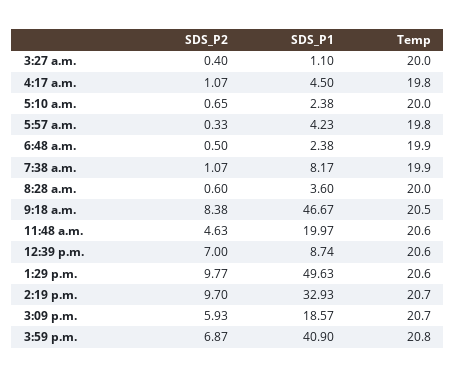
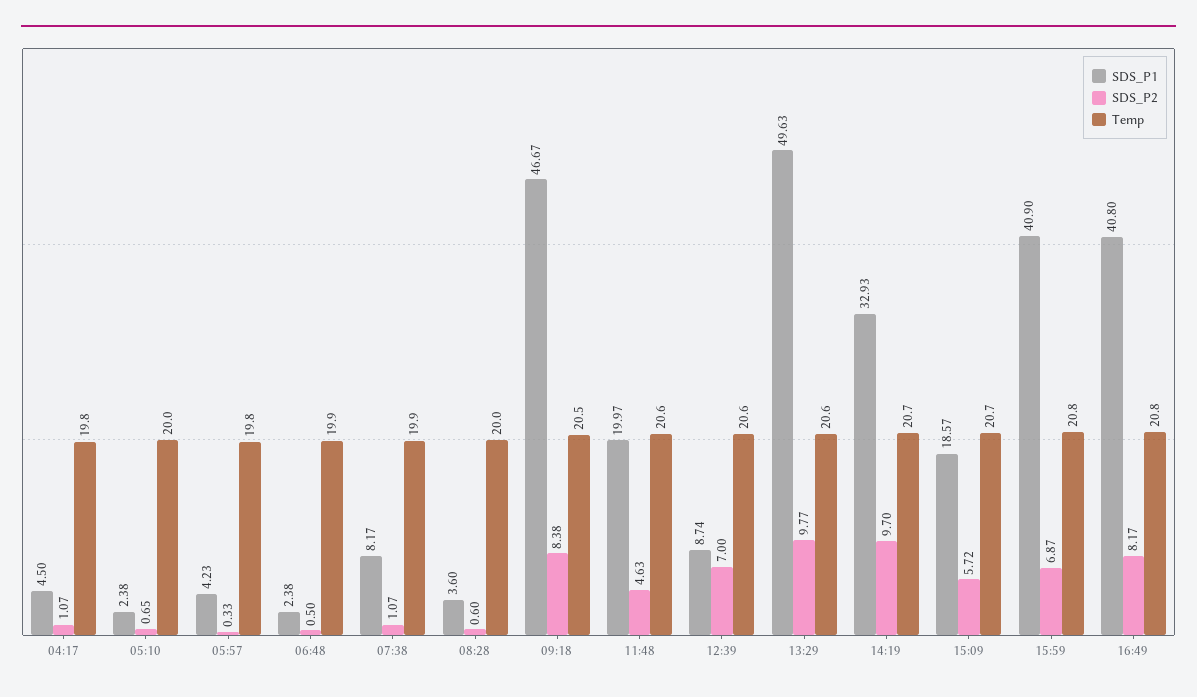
SDS_P2, 3:27 a.m.: 0.4 -> none
SDS_P1, 3:27 a.m.: 1.1 -> none
Temp, 3:27 a.m.: 20 -> none
SDS_P2, 3:09 p.m.: 5.93 -> 5.72
SDS_P1, 16:49: none -> 40.8
SDS_P2, 16:49: none -> 8.17
Temp, 16:49: none -> 20.8

